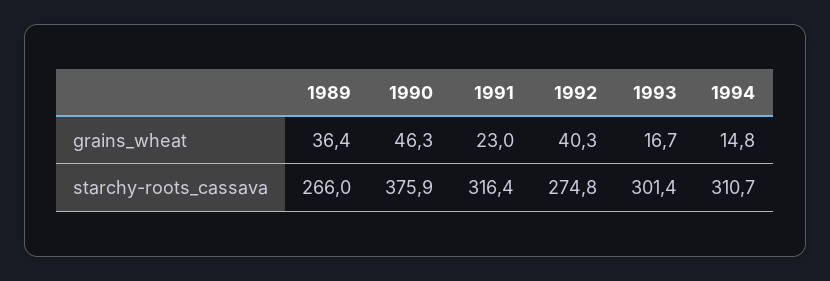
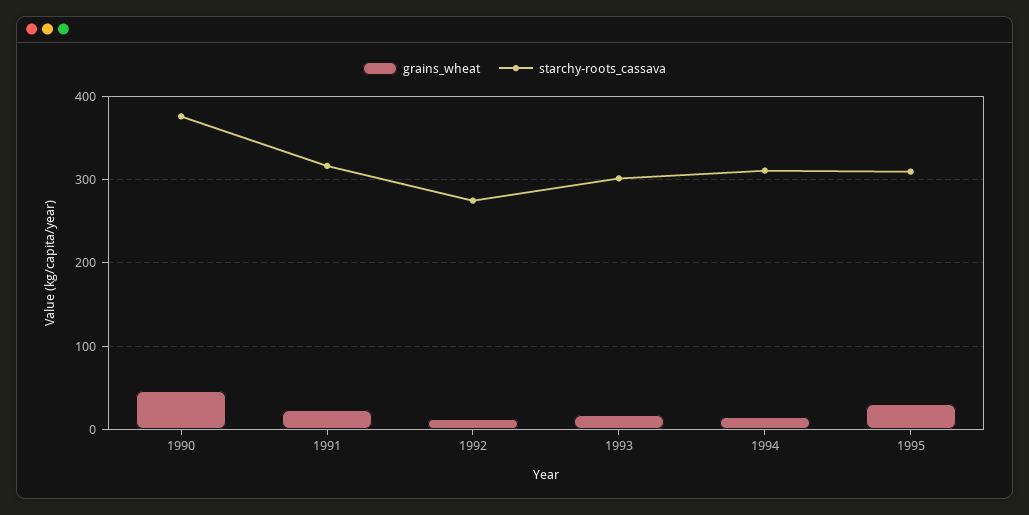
grains_wheat, 1989: 36.4 -> none
grains_wheat, 1992: 40.3 -> 10
starchy-roots_cassava, 1989: 266 -> none
grains_wheat, 1995: none -> 30
starchy-roots_cassava, 1995: none -> 310

